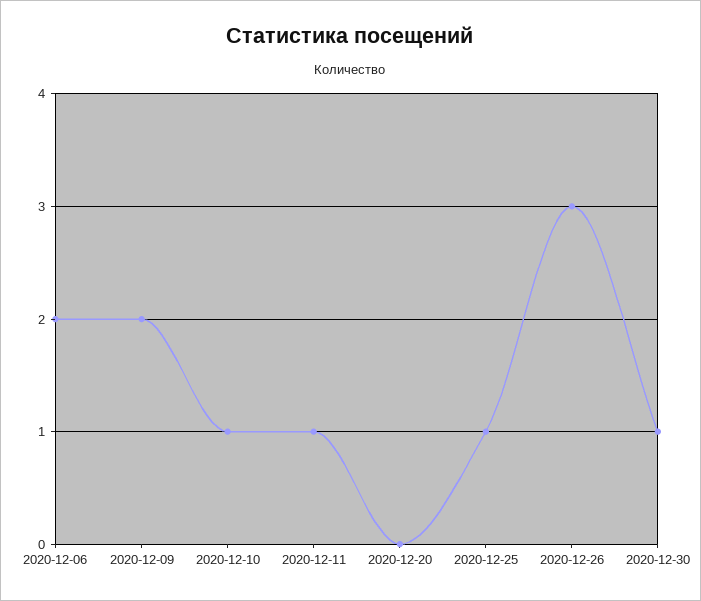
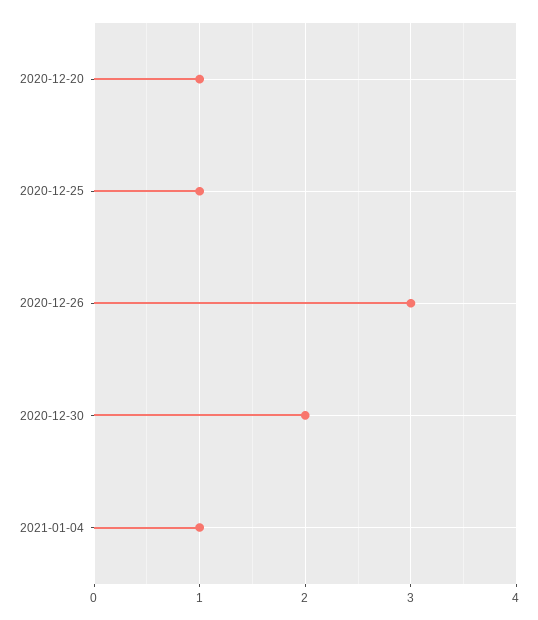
2020-12-06: 2 -> none
2020-12-09: 2 -> none
2020-12-10: 1 -> none
2020-12-11: 1 -> none
2020-12-20: 0 -> 1
2020-12-30: 1 -> 2
2021-01-04: none -> 1

